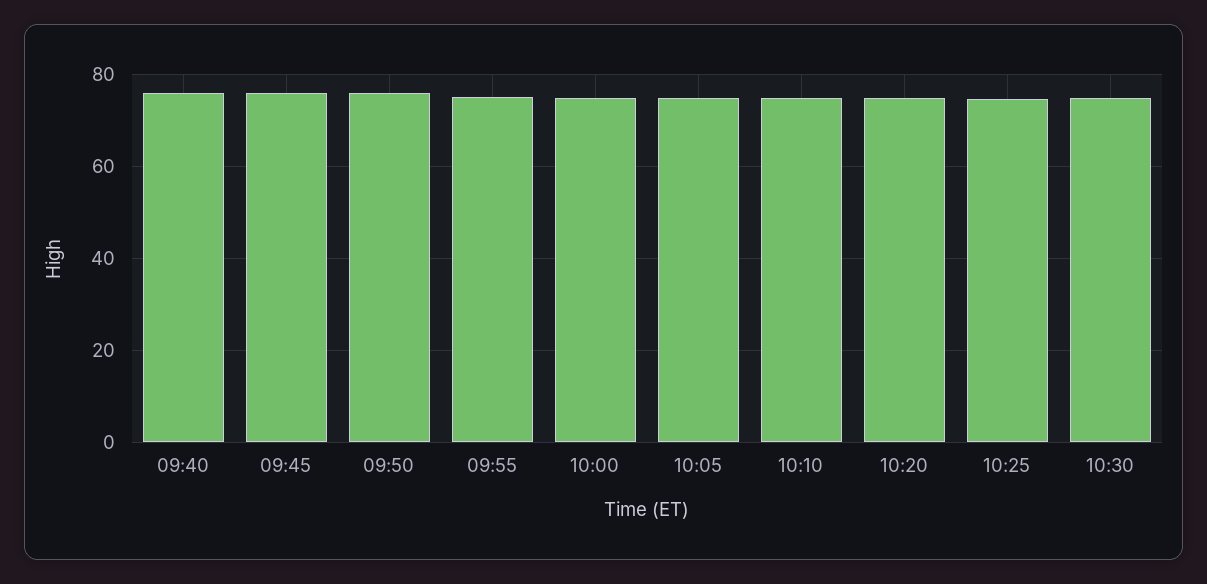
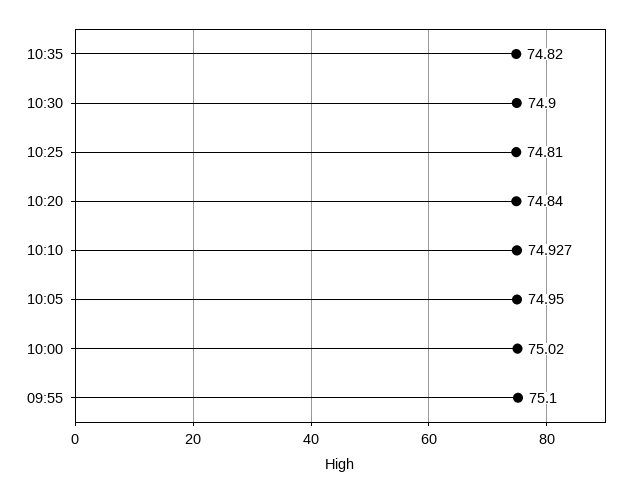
09:40: 76 -> none
09:45: 76 -> none
09:50: 76 -> none
10:35: none -> 74.82

